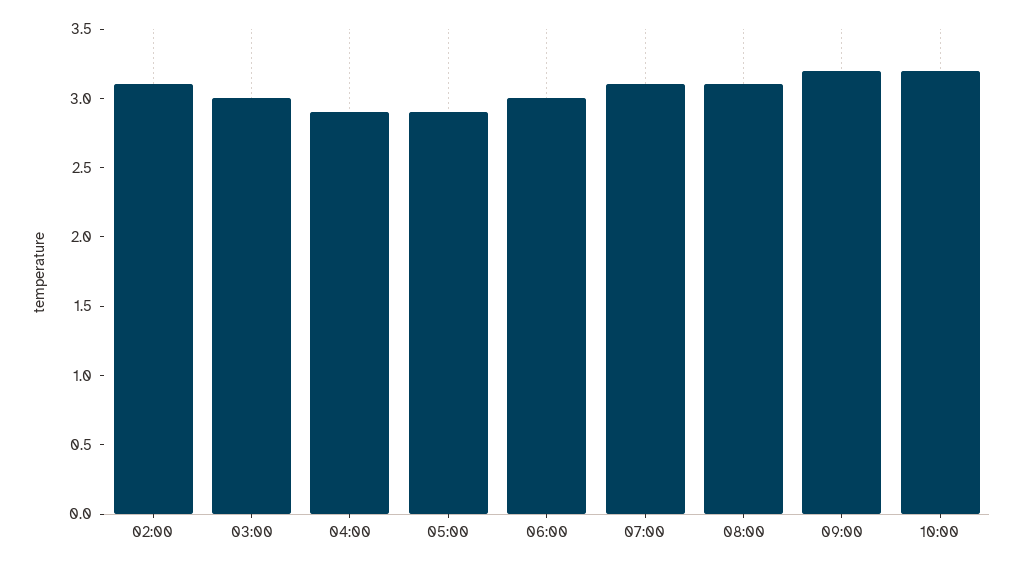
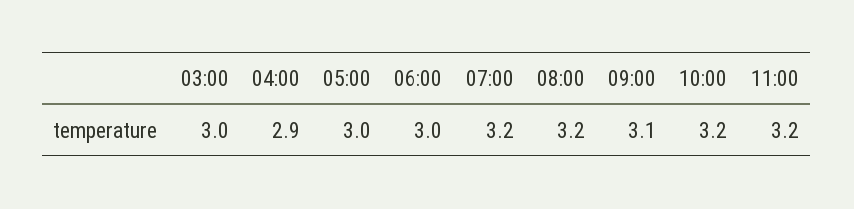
02:00: 3.1 -> none
05:00: 2.9 -> 3
07:00: 3.1 -> 3.2
08:00: 3.1 -> 3.2
09:00: 3.2 -> 3.1
11:00: none -> 3.2

